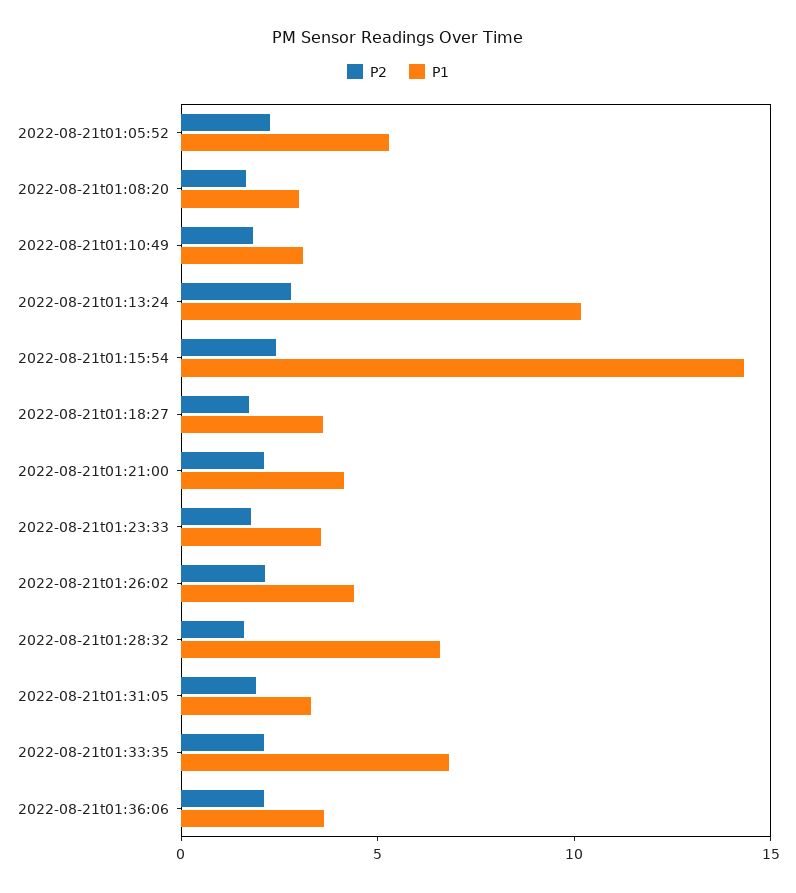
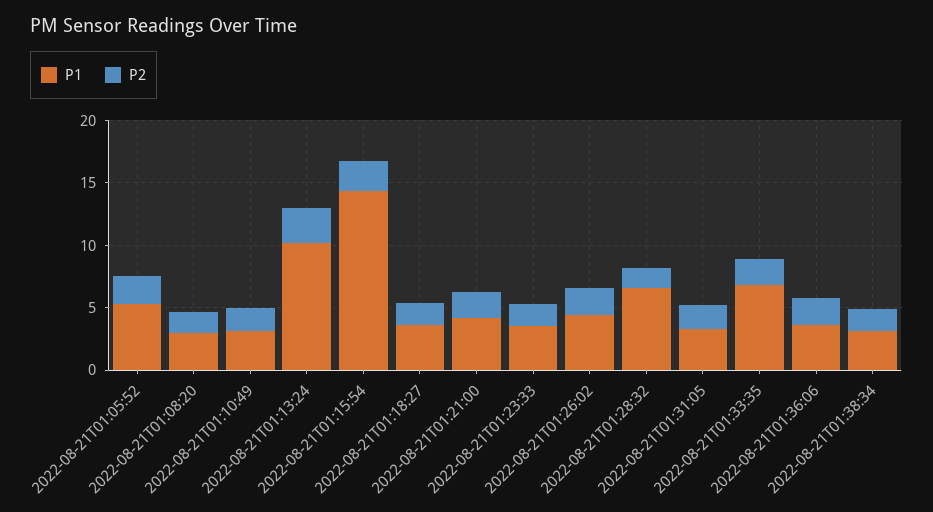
P1, 2022-08-21T01:38:34: none -> 3
P2, 2022-08-21T01:38:34: none -> 2

